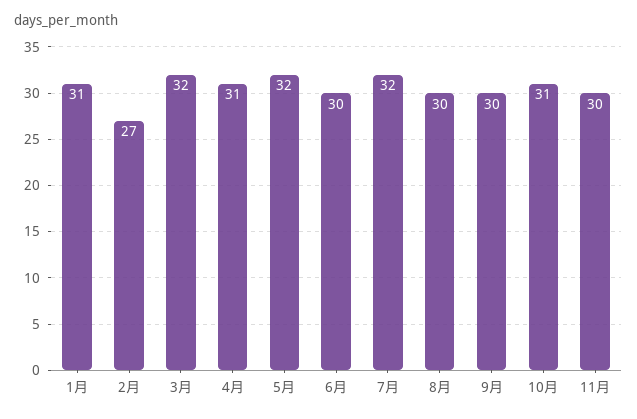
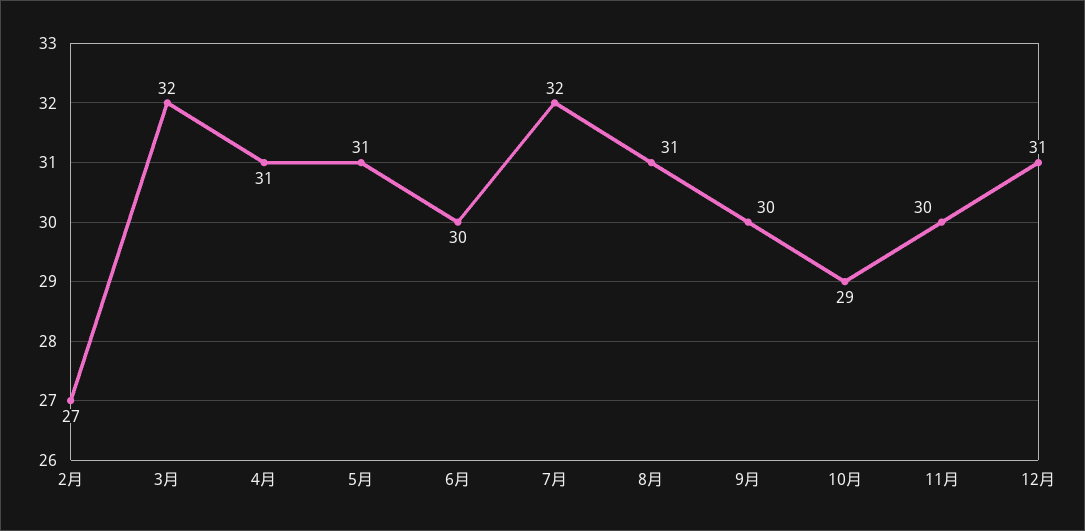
1月: 31 -> none
5月: 32 -> 31
8月: 30 -> 31
10月: 31 -> 29
12月: none -> 31

